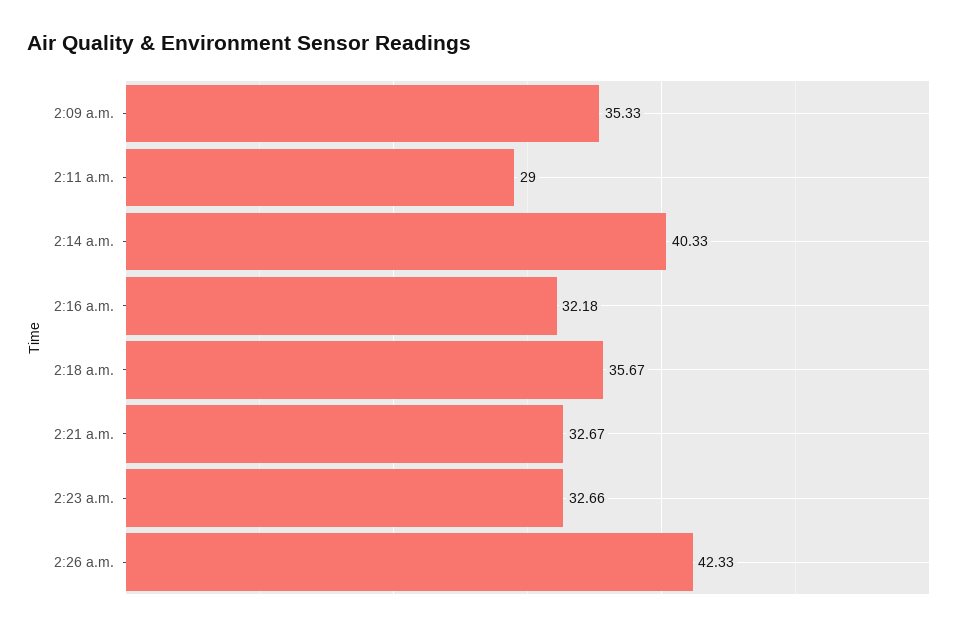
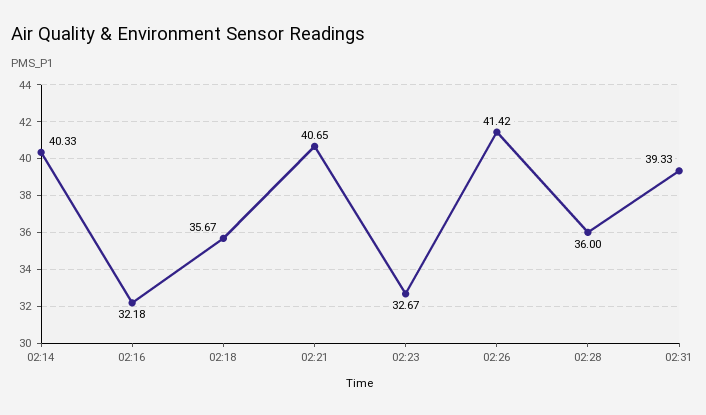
2:09 a.m.: 35.33 -> none
2:11 a.m.: 29 -> none
2:21 a.m.: 32.67 -> 40.65
2:23 a.m.: 32.66 -> 32.67
2:26 a.m.: 42.33 -> 41.42
02:28: none -> 36
02:31: none -> 39.33

